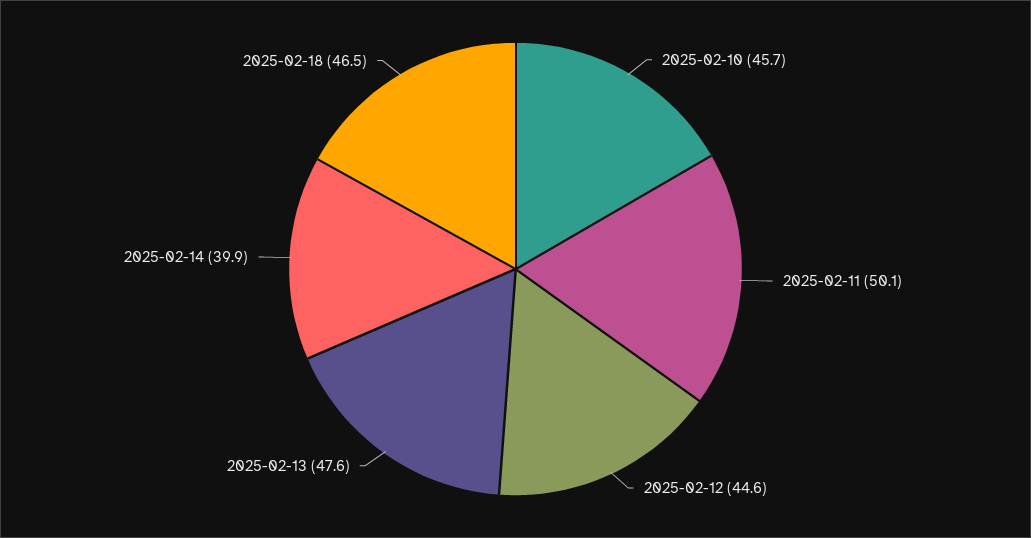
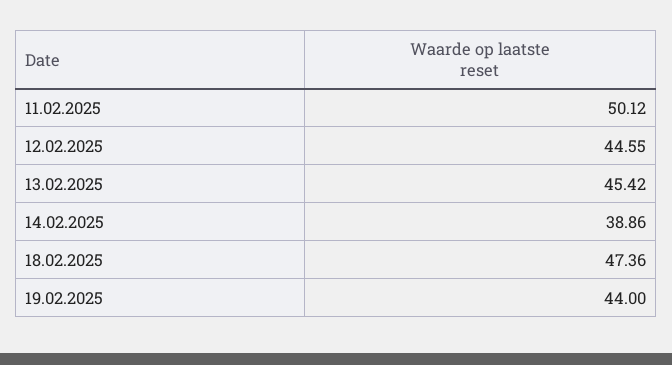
2025-02-10: 45.7 -> none
2025-02-13: 47.6 -> 45.42
2025-02-14: 39.9 -> 38.86
2025-02-18: 46.5 -> 47.36
19.02.2025: none -> 44

